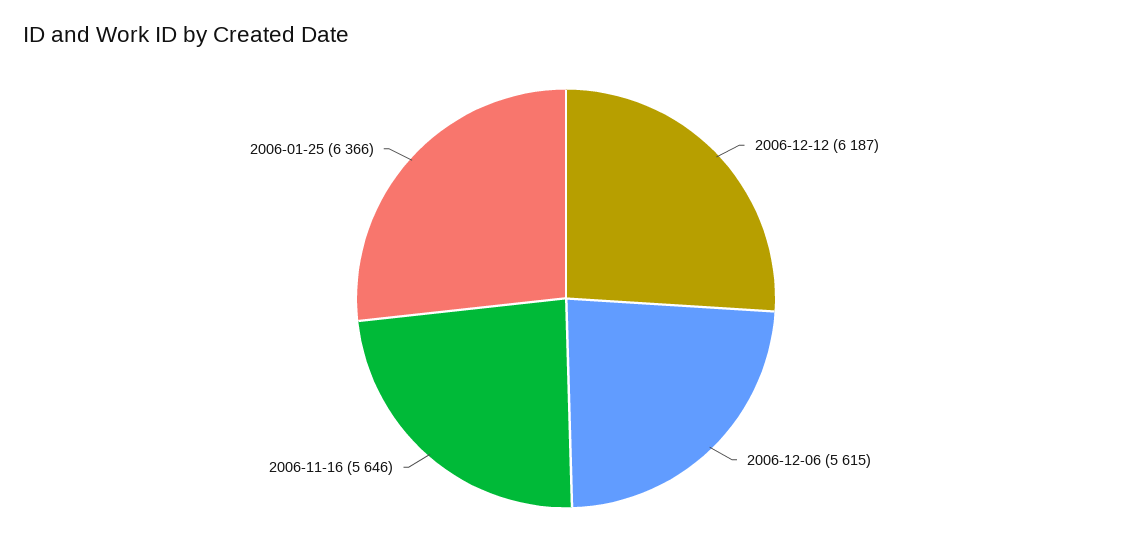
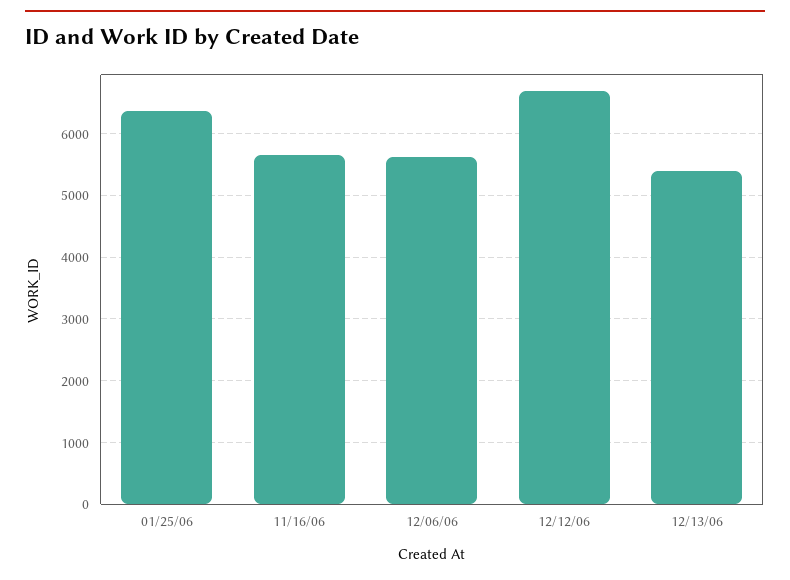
2006-12-12: 6187 -> 6700
12/13/06: none -> 5400

